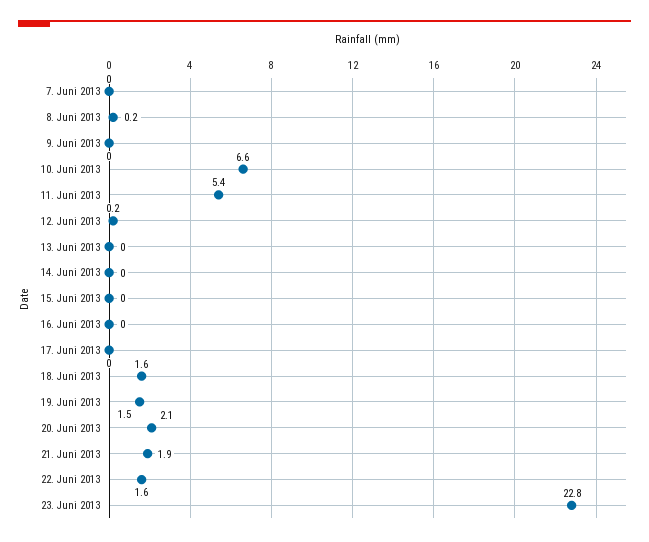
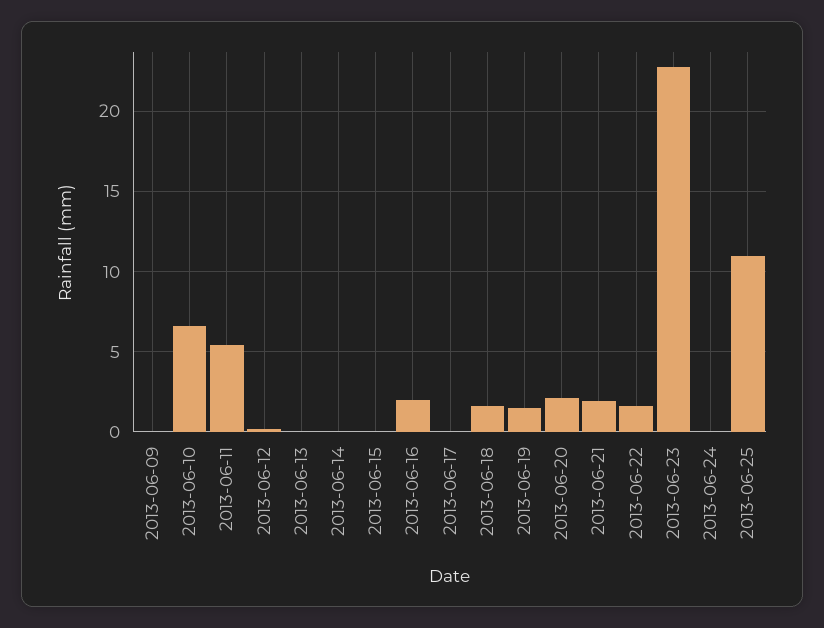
7. Juni 2013: 0 -> none
8. Juni 2013: 0.2 -> none
16. Juni 2013: 0 -> 2
2013-06-24: none -> 0
2013-06-25: none -> 11

